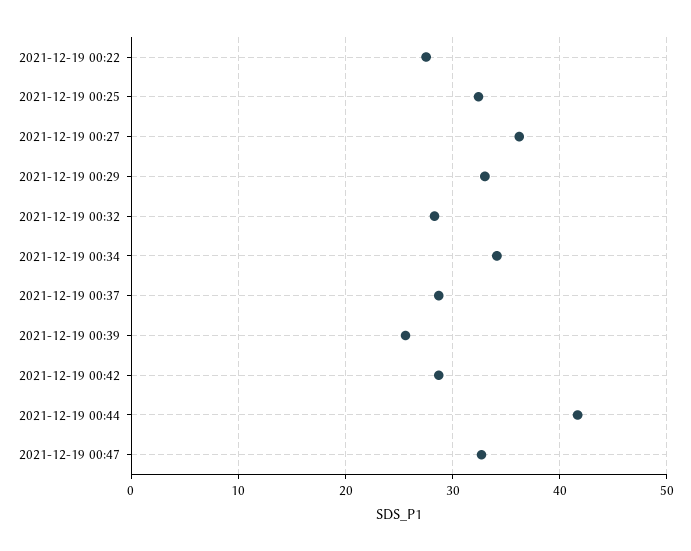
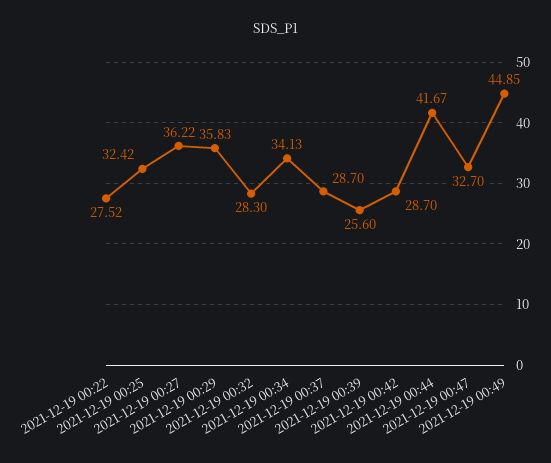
2021-12-19 00:29: 33 -> 35.83
2021-12-19 00:49: none -> 44.85

